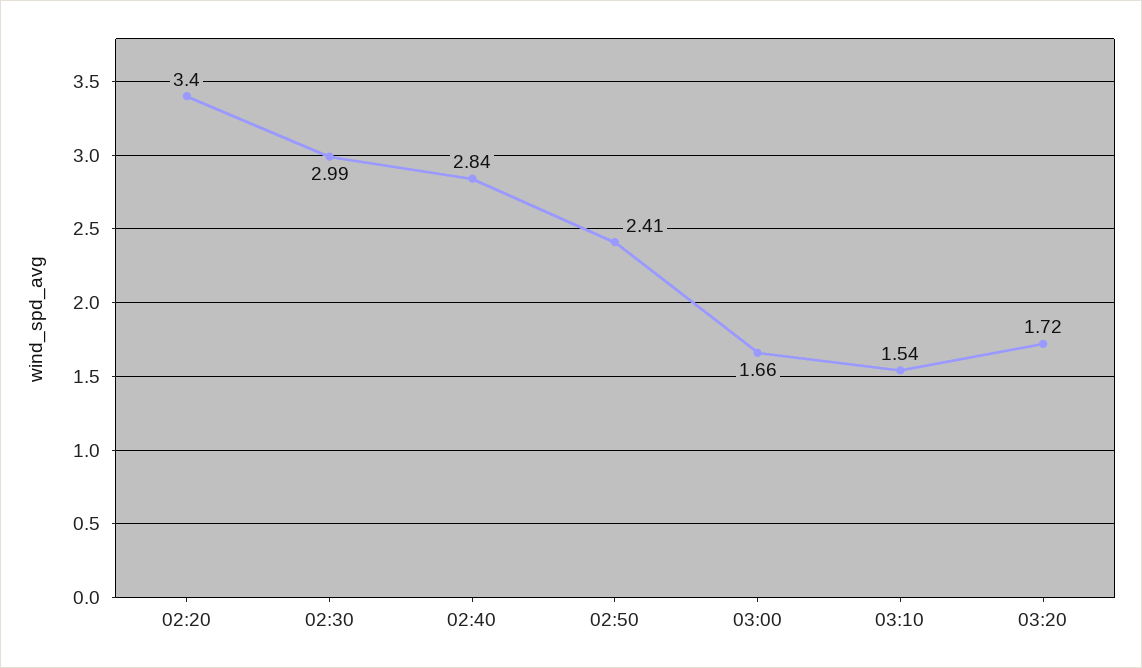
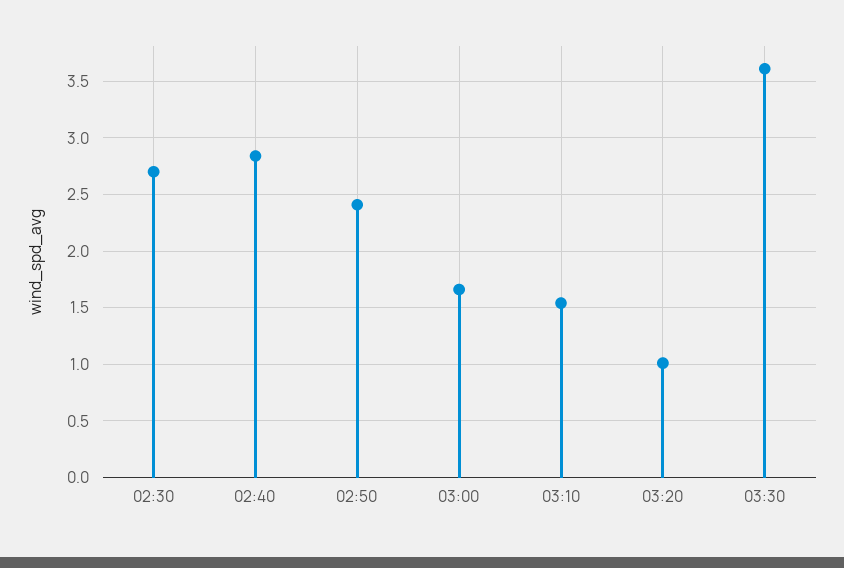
02:20: 3.4 -> none
02:30: 2.99 -> 2.7
03:20: 1.72 -> 1
03:30: none -> 3.6

